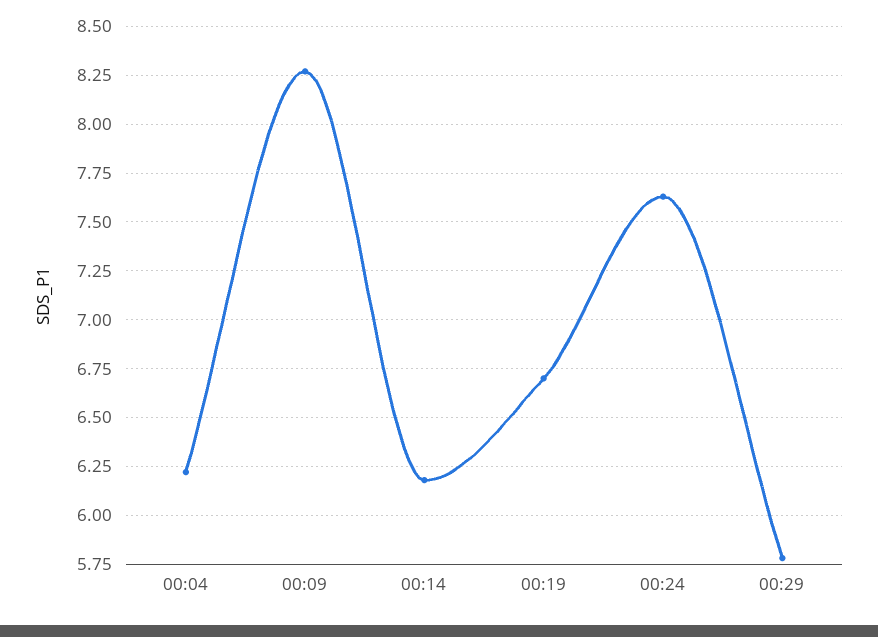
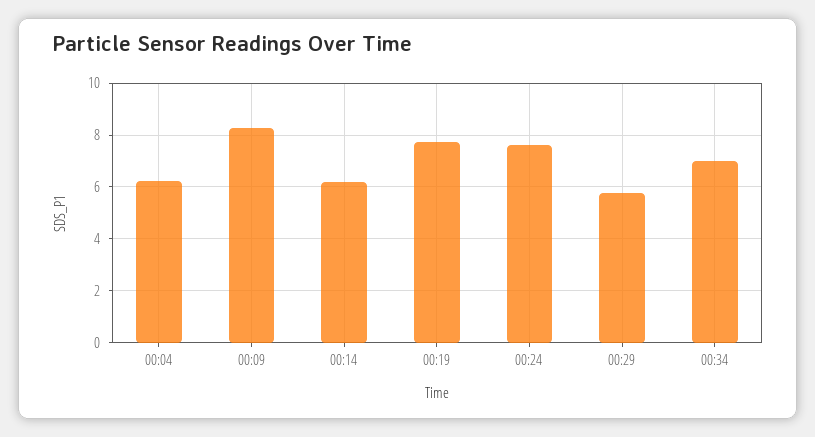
00:19: 6.7 -> 7.75
00:34: none -> 7

